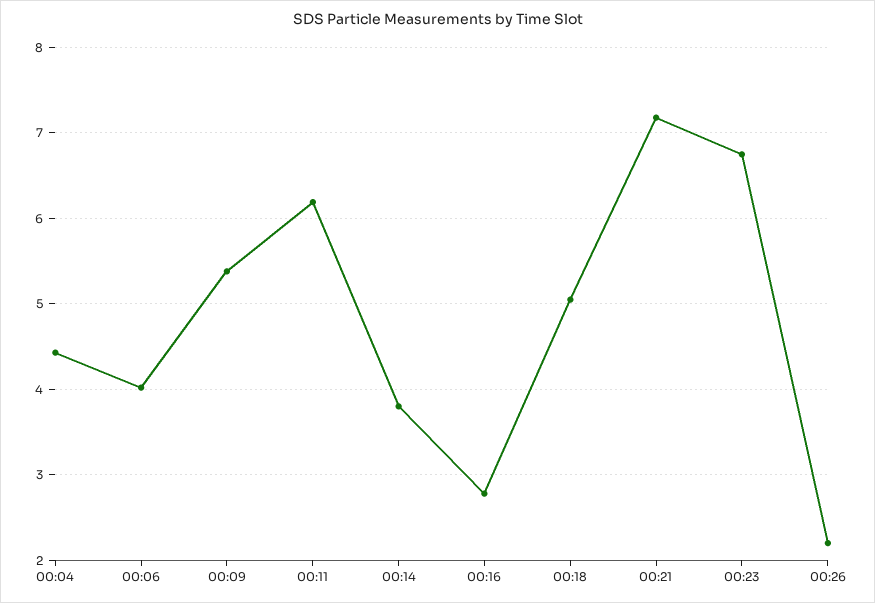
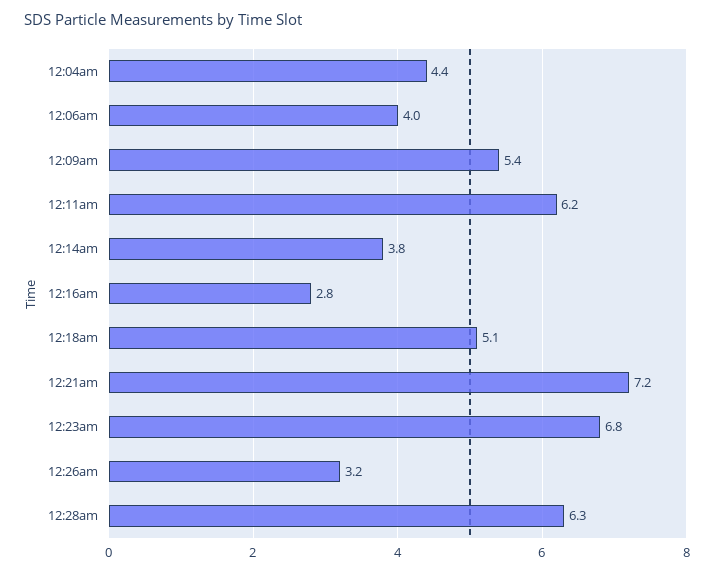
00:26: 2.2 -> 3.2
12:28am: none -> 6.3

